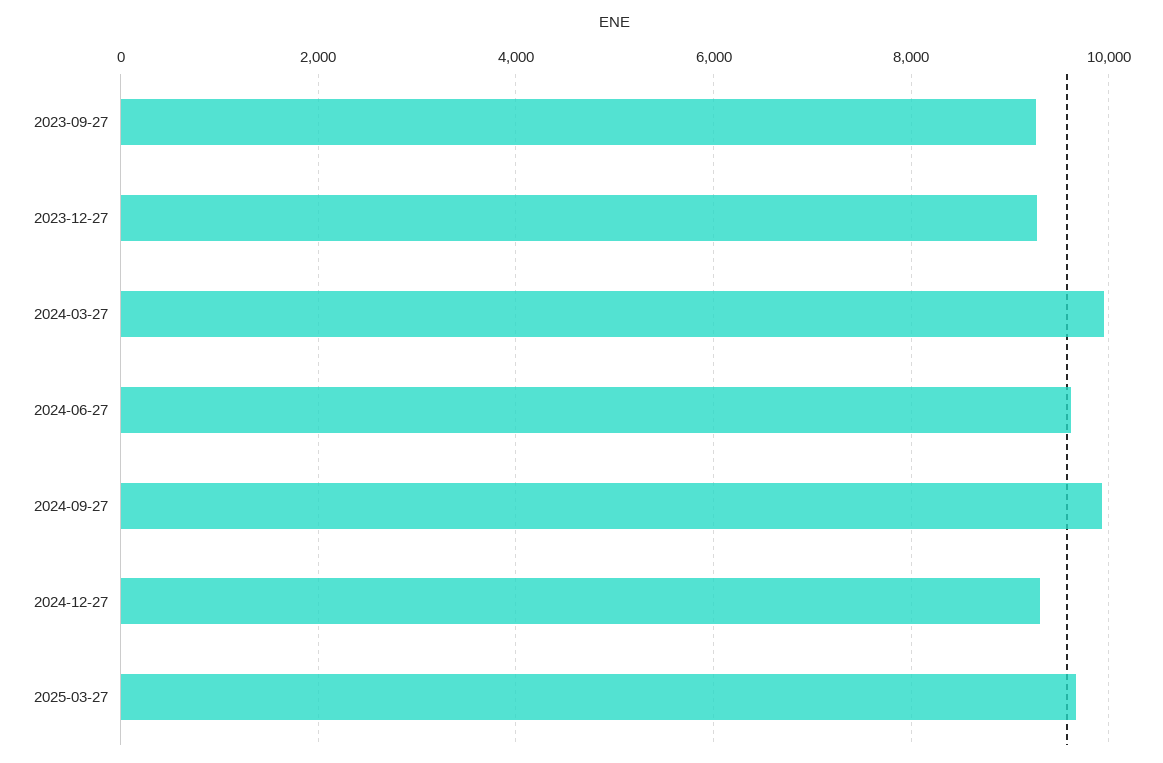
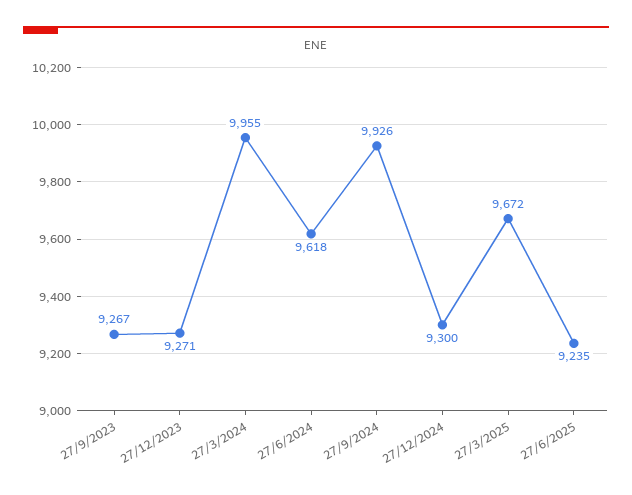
27/6/2025: none -> 9235

